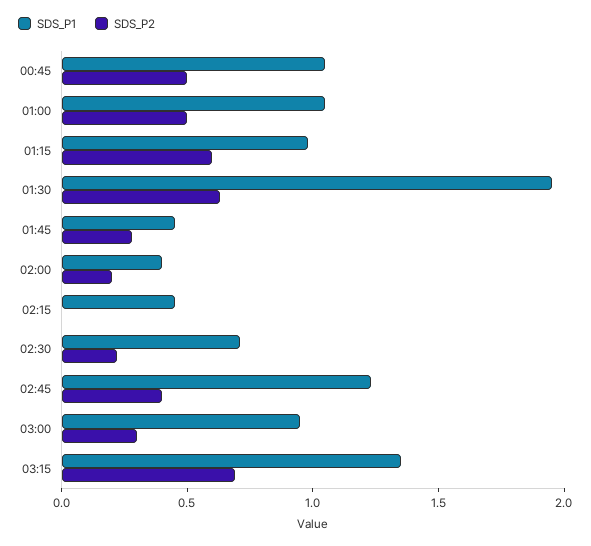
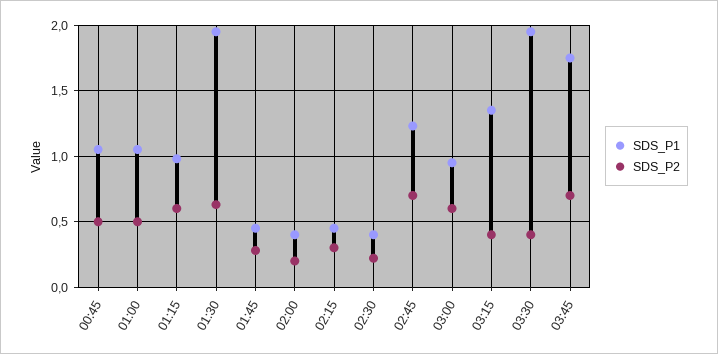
SDS_P2, 02:15: 0 -> 0.3
SDS_P1, 02:30: 0.7 -> 0.4
SDS_P2, 02:45: 0.4 -> 0.7
SDS_P2, 03:00: 0.3 -> 0.6
SDS_P2, 03:15: 0.7 -> 0.4
SDS_P1, 03:30: none -> 1.95
SDS_P2, 03:30: none -> 0.4
SDS_P1, 03:45: none -> 1.75
SDS_P2, 03:45: none -> 0.7

